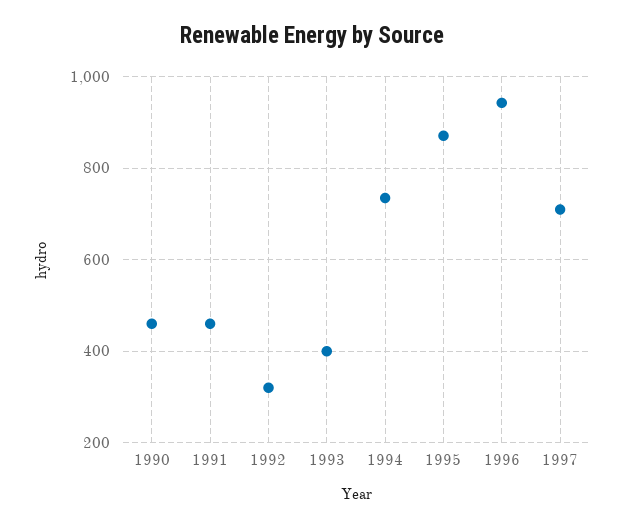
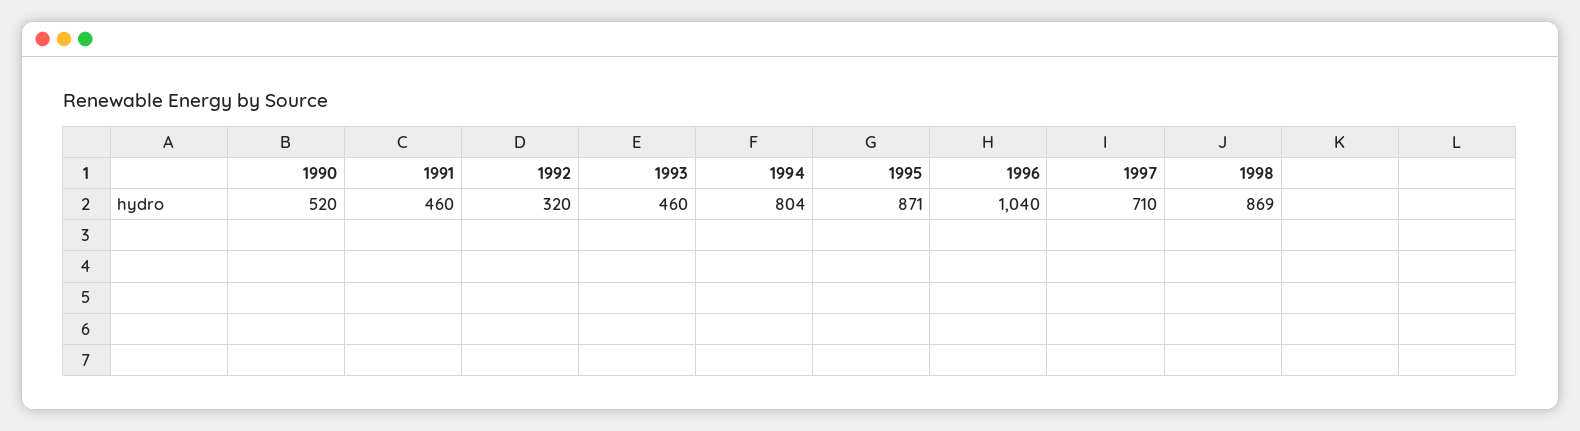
1990: 460 -> 520
1993: 400 -> 460
1994: 740 -> 804
1996: 940 -> 1040
1998: none -> 869

